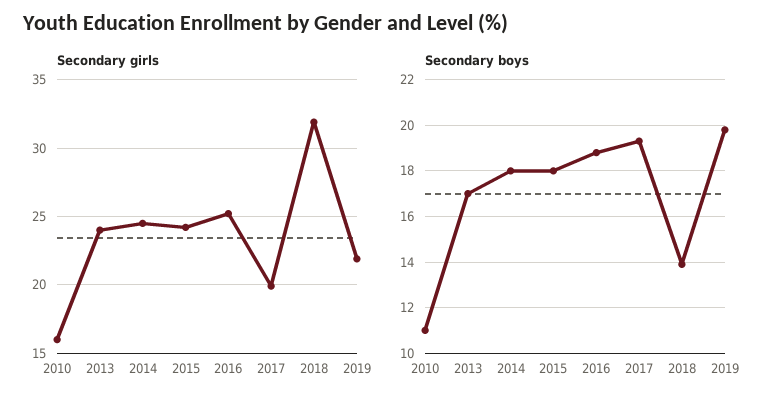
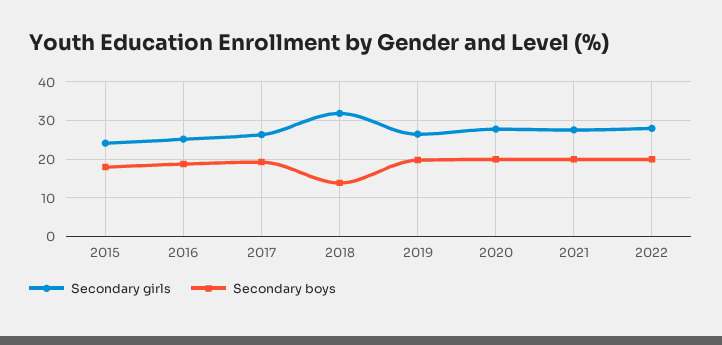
Secondary girls, 2010: 16 -> none
Secondary girls, 2013: 24 -> none
Secondary girls, 2014: 24.5 -> none
Secondary girls, 2017: 20 -> 26
Secondary girls, 2019: 22 -> 26
Secondary boys, 2010: 11 -> none
Secondary boys, 2013: 17 -> none
Secondary boys, 2014: 18 -> none
Secondary girls, 2020: none -> 28
Secondary boys, 2020: none -> 20
Secondary girls, 2021: none -> 28
Secondary boys, 2021: none -> 20
Secondary girls, 2022: none -> 28
Secondary boys, 2022: none -> 20

